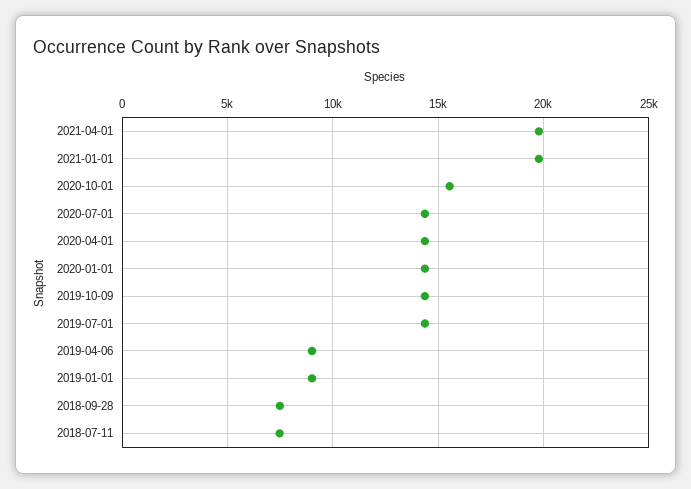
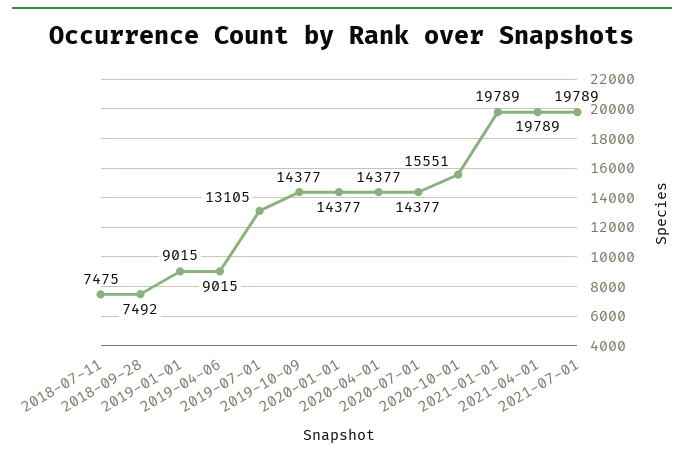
2019-07-01: 14500 -> 13105
2021-07-01: none -> 19789

